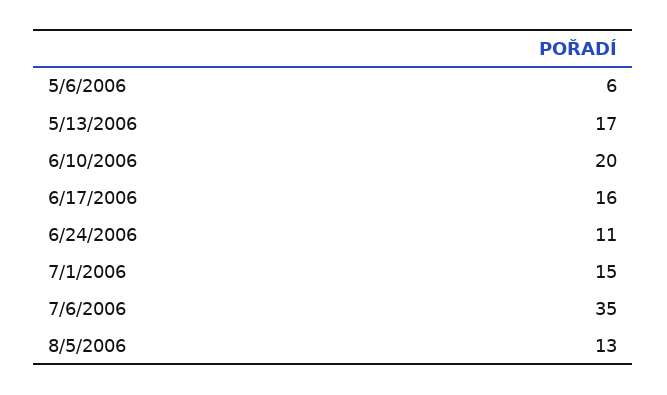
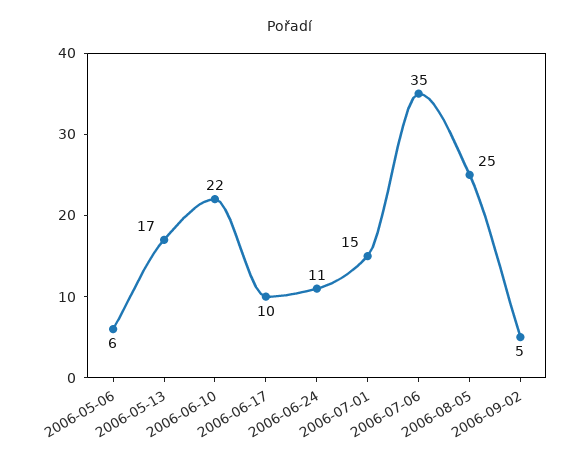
6/10/2006: 20 -> 22
6/17/2006: 16 -> 10
8/5/2006: 13 -> 25
2006-09-02: none -> 5

